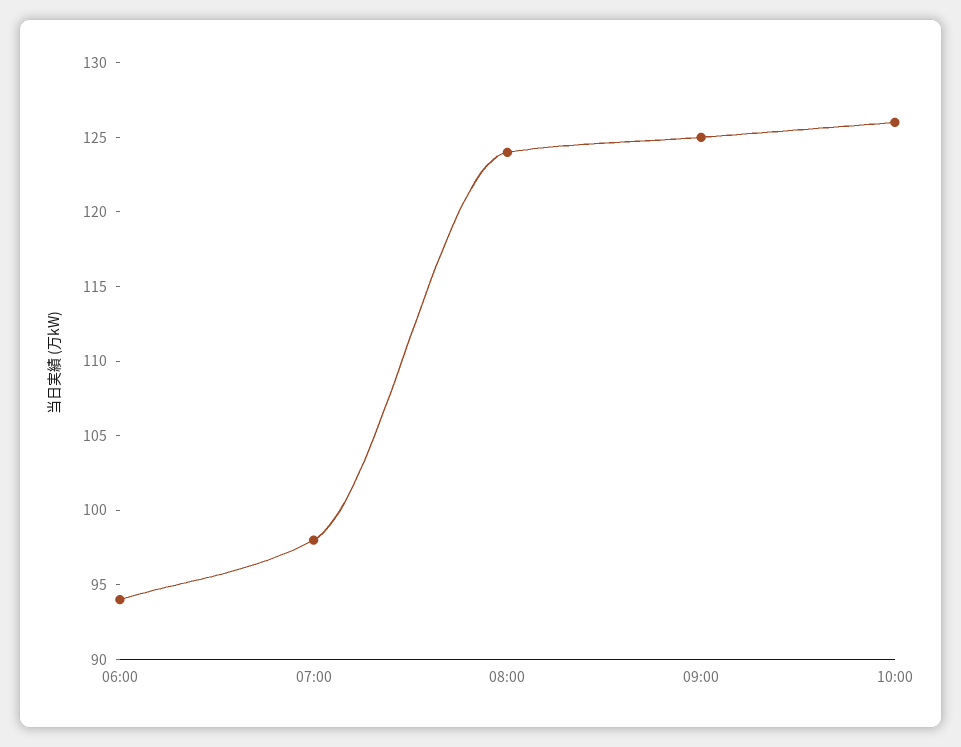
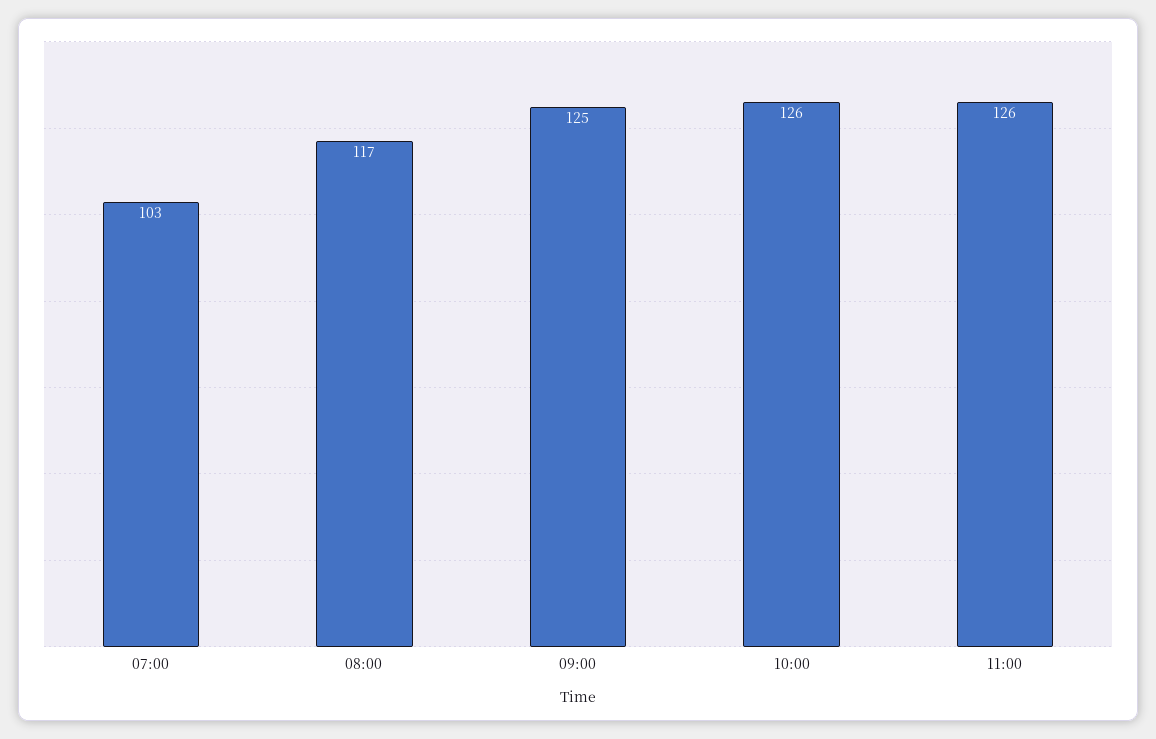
06:00: 94 -> none
07:00: 98 -> 103
08:00: 124 -> 117
11:00: none -> 126

